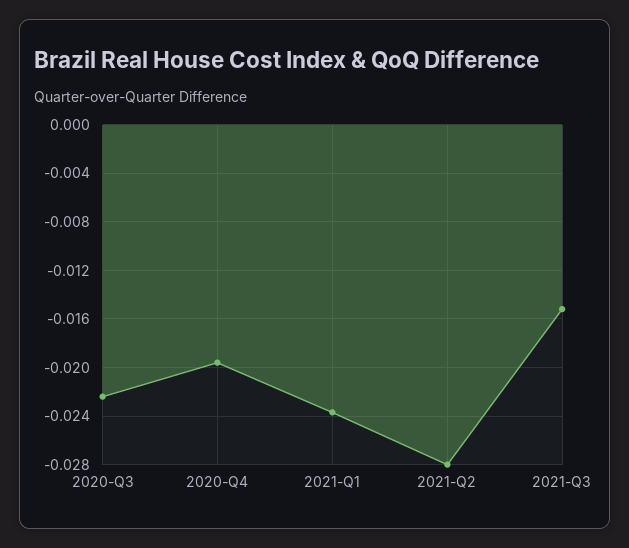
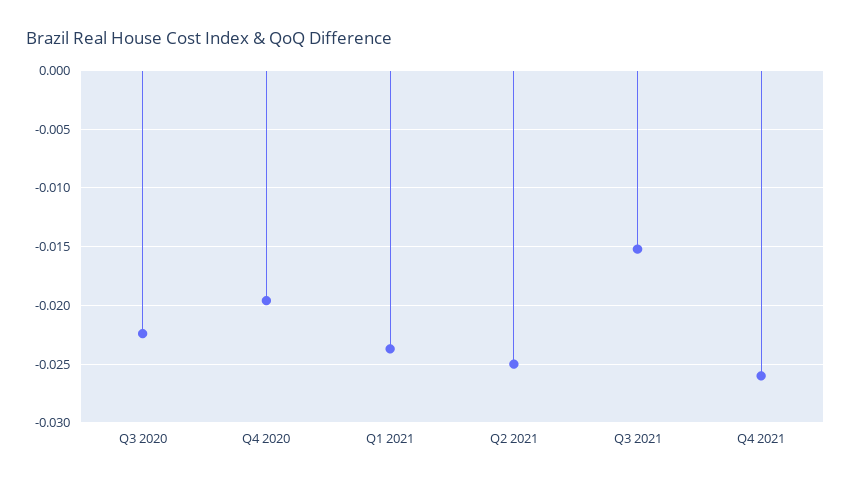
2021-Q2: -0.028 -> -0.025
Q4 2021: none -> -0.026

